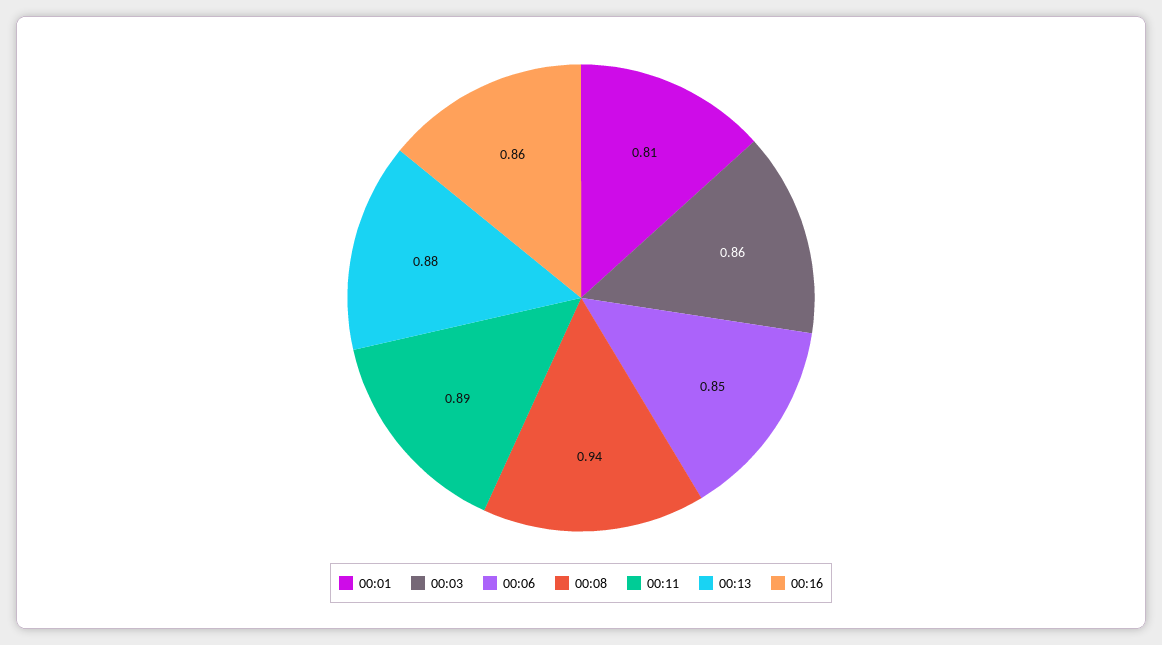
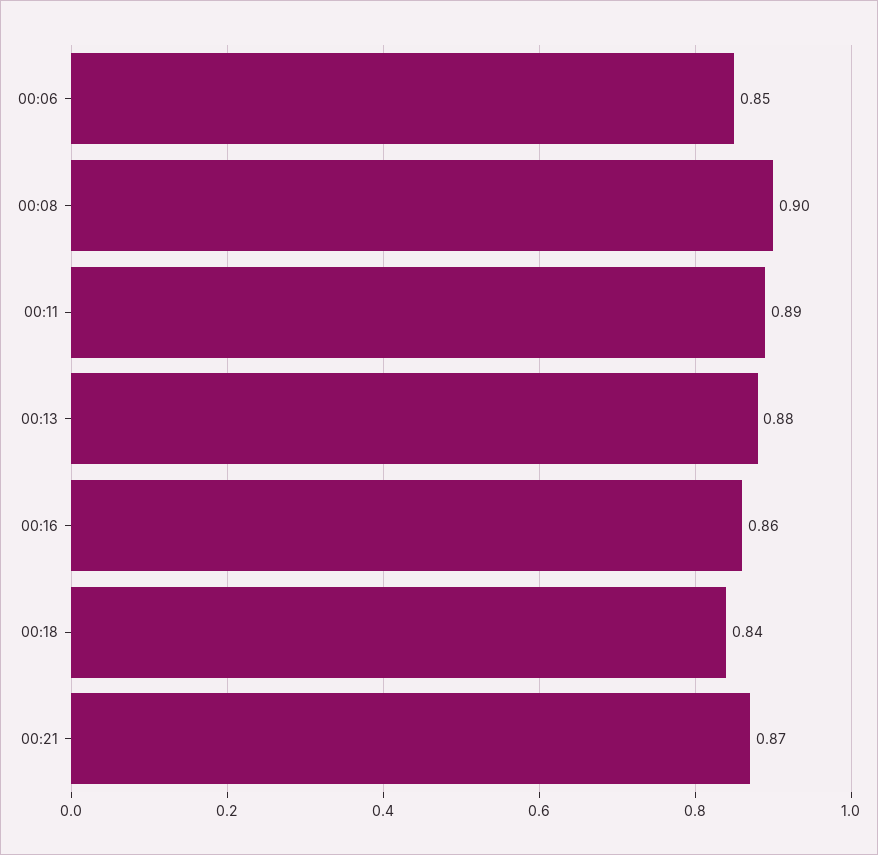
00:01: 0.81 -> none
00:03: 0.86 -> none
00:08: 0.94 -> 0.9
00:18: none -> 0.84
00:21: none -> 0.87

